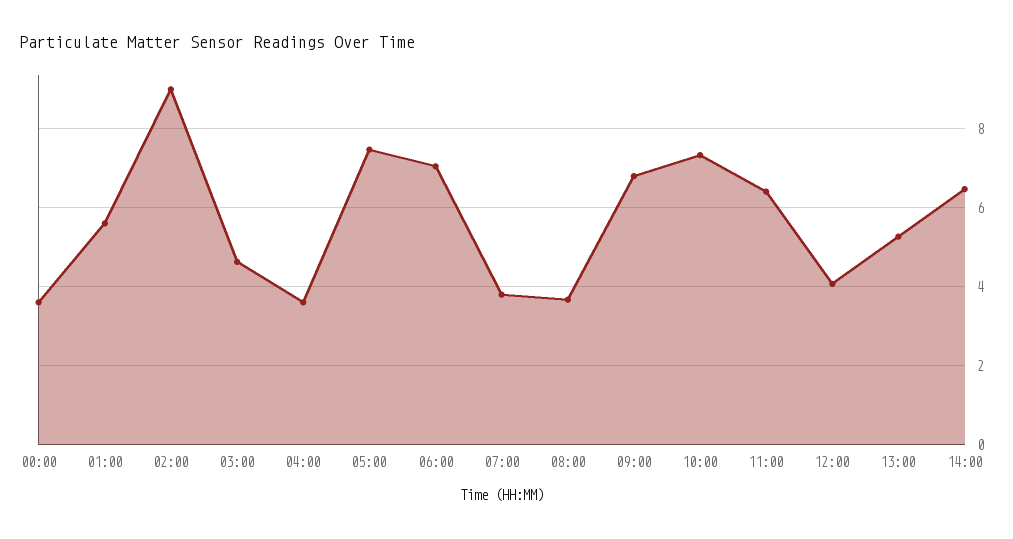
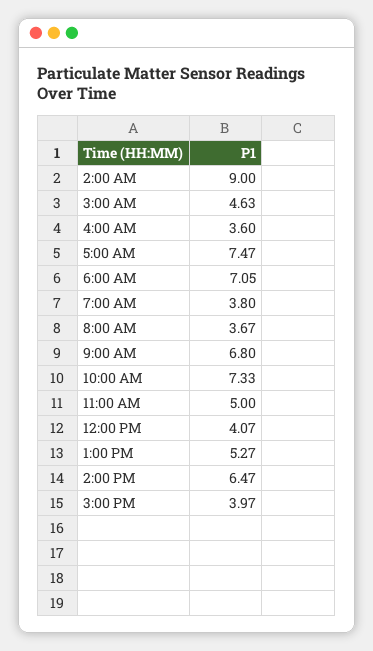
00:00: 3.6 -> none
01:00: 5.6 -> none
11:00: 6.4 -> 5
3:00 PM: none -> 3.97

